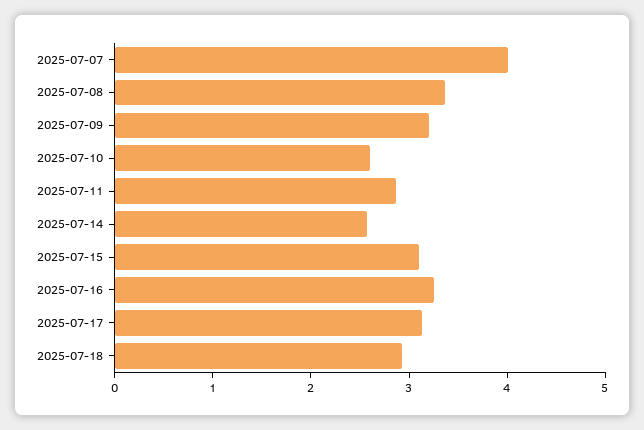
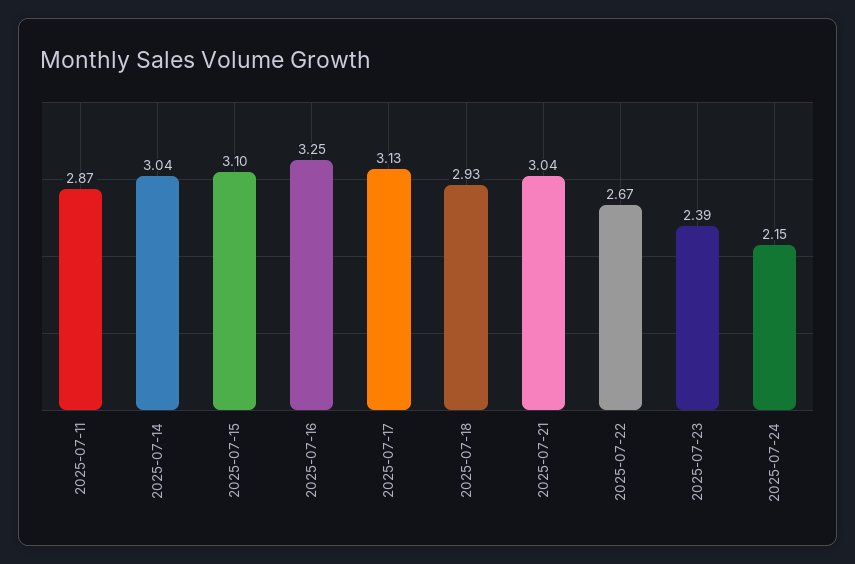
2025-07-07: 4 -> none
2025-07-08: 3.4 -> none
2025-07-09: 3.2 -> none
2025-07-10: 2.6 -> none
2025-07-14: 2.6 -> 3.04
2025-07-21: none -> 3.04
2025-07-22: none -> 2.67
2025-07-23: none -> 2.39
2025-07-24: none -> 2.15

